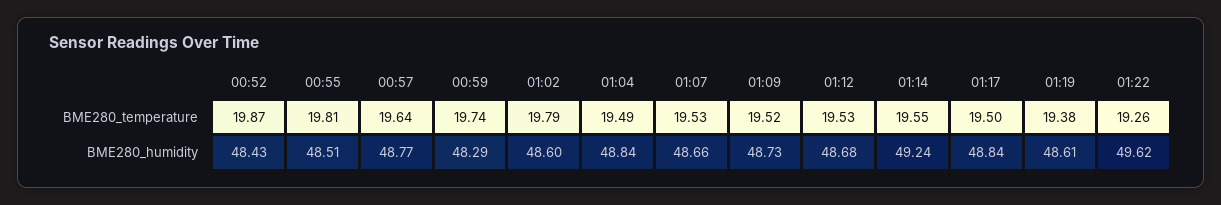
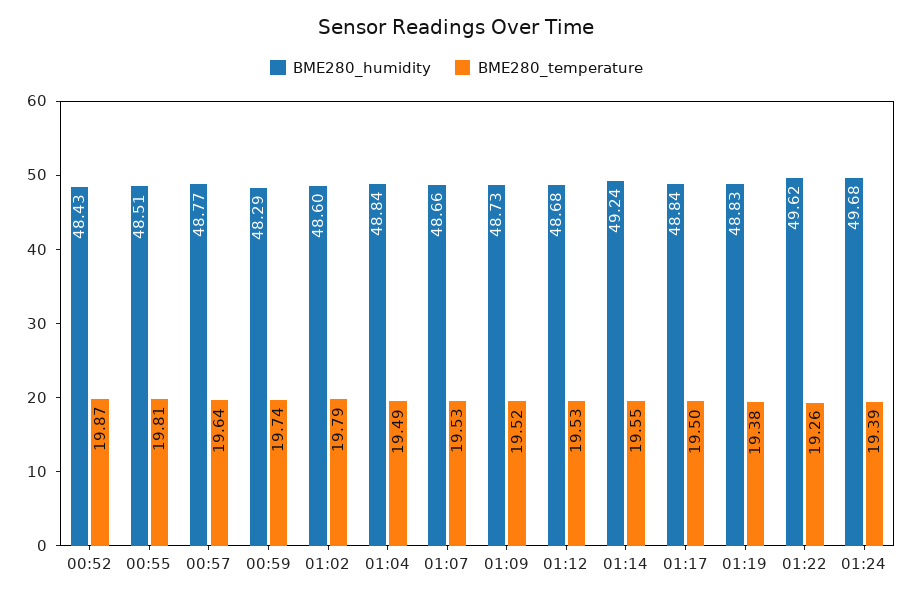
BME280_humidity, 01:19: 48.61 -> 48.83
BME280_humidity, 01:24: none -> 49.68
BME280_temperature, 01:24: none -> 19.39

